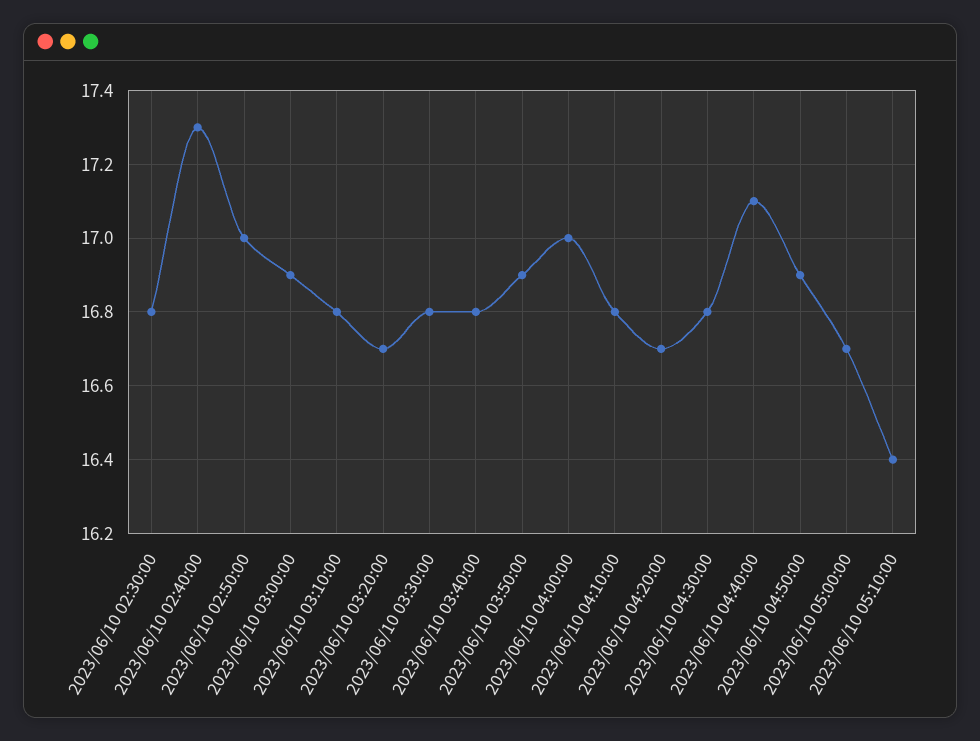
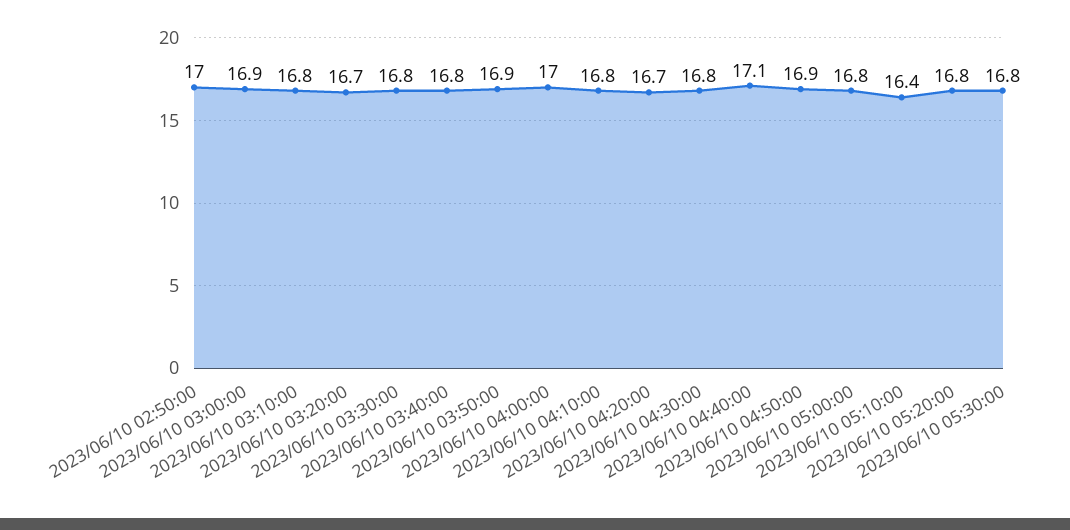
2023/06/10 02:30:00: 16.8 -> none
2023/06/10 02:40:00: 17.3 -> none
2023/06/10 05:00:00: 16.7 -> 16.8
2023/06/10 05:20:00: none -> 16.8
2023/06/10 05:30:00: none -> 16.8

